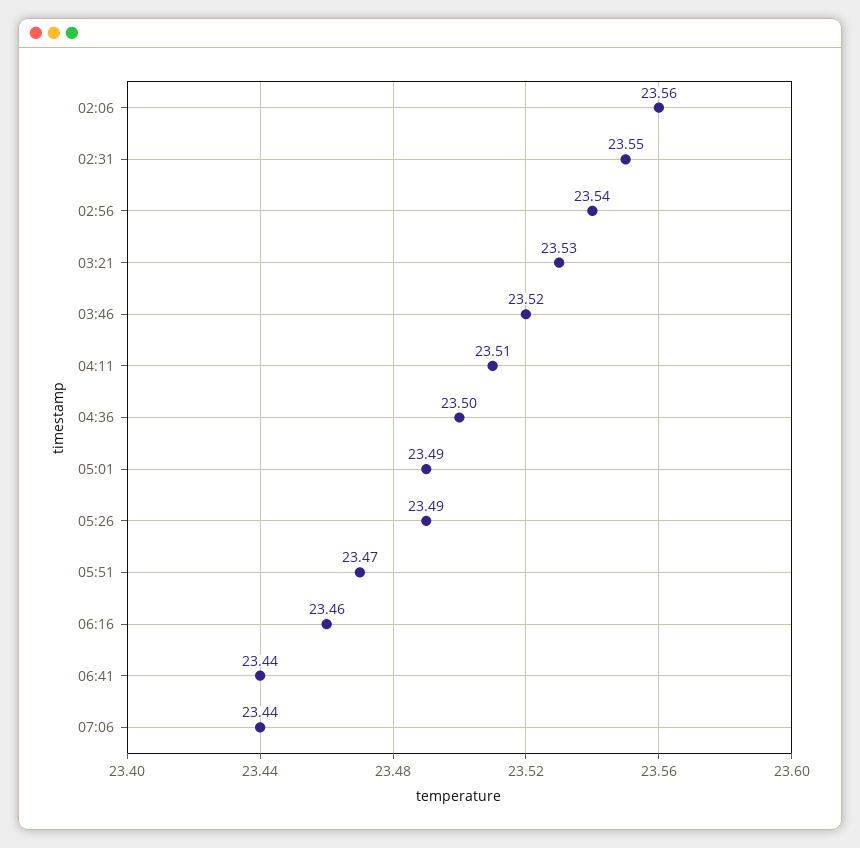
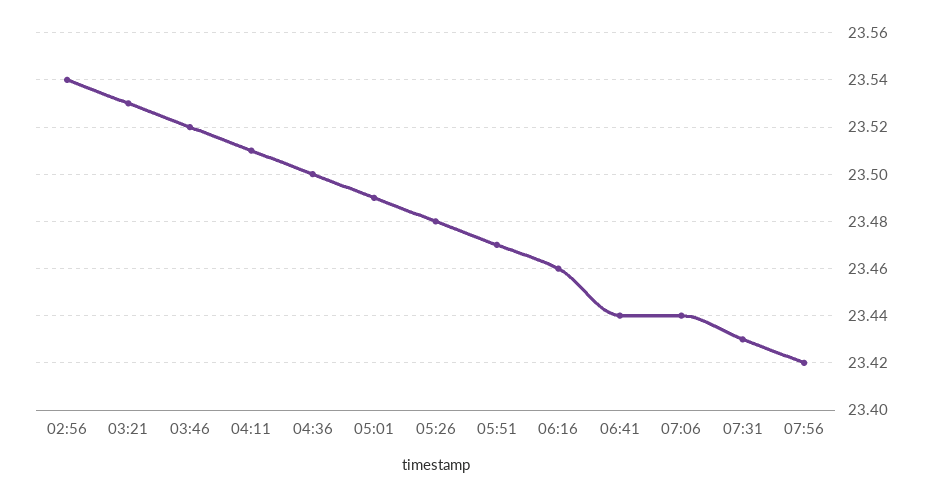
02:06: 23.56 -> none
02:31: 23.55 -> none
05:26: 23.49 -> 23.48
07:31: none -> 23.43
07:56: none -> 23.42

